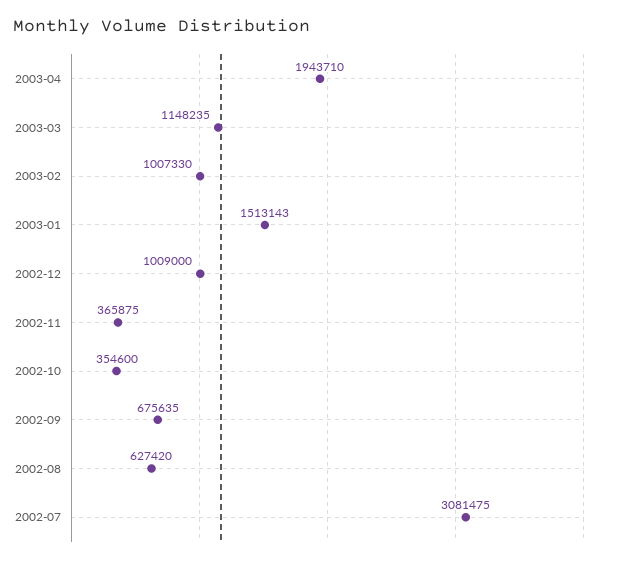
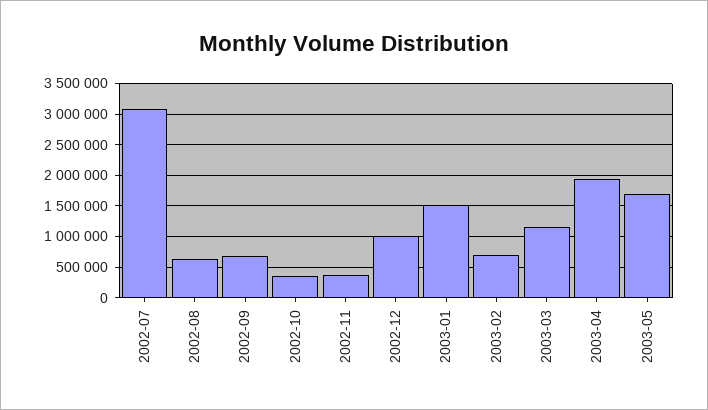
2003-02: 1007330 -> 700000
2003-05: none -> 1700000

